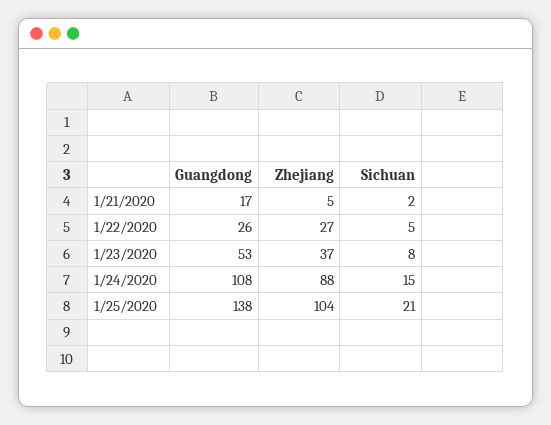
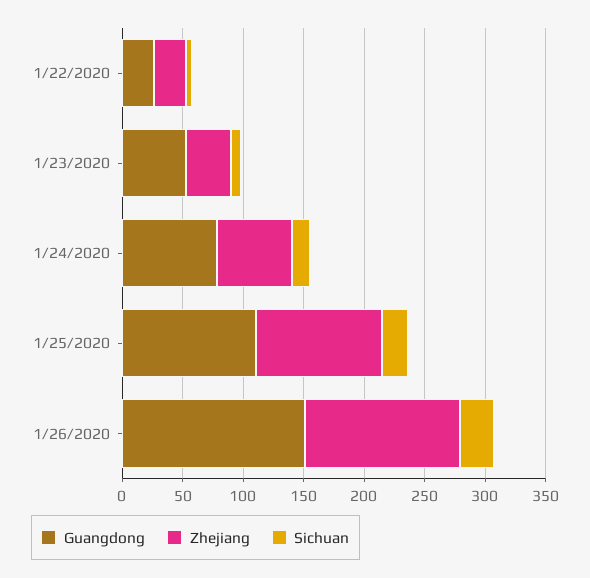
Guangdong, 1/21/2020: 17 -> none
Zhejiang, 1/21/2020: 5 -> none
Sichuan, 1/21/2020: 2 -> none
Guangdong, 1/24/2020: 108 -> 80
Zhejiang, 1/24/2020: 88 -> 60
Guangdong, 1/25/2020: 138 -> 110
Guangdong, 1/26/2020: none -> 150
Zhejiang, 1/26/2020: none -> 130
Sichuan, 1/26/2020: none -> 30

